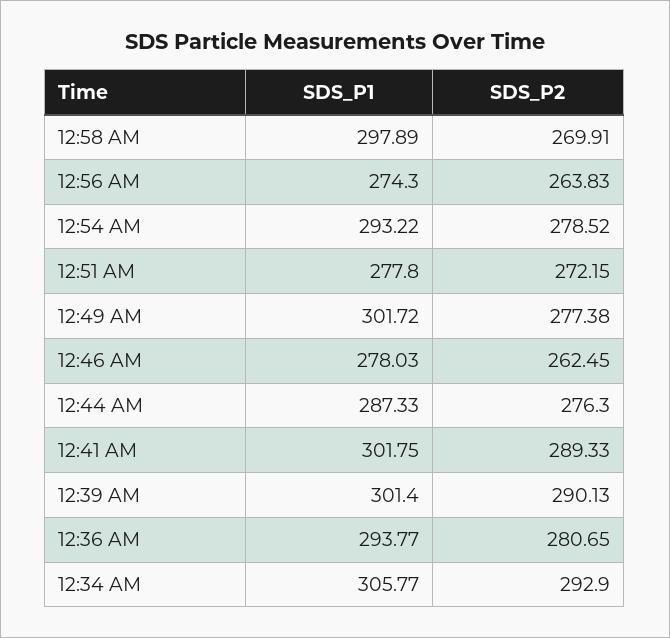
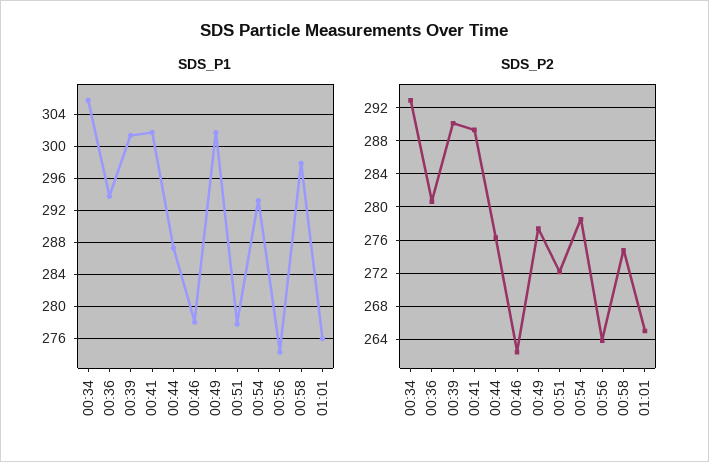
SDS_P2, 12:58 AM: 269.91 -> 275
SDS_P1, 01:01: none -> 276
SDS_P2, 01:01: none -> 265

